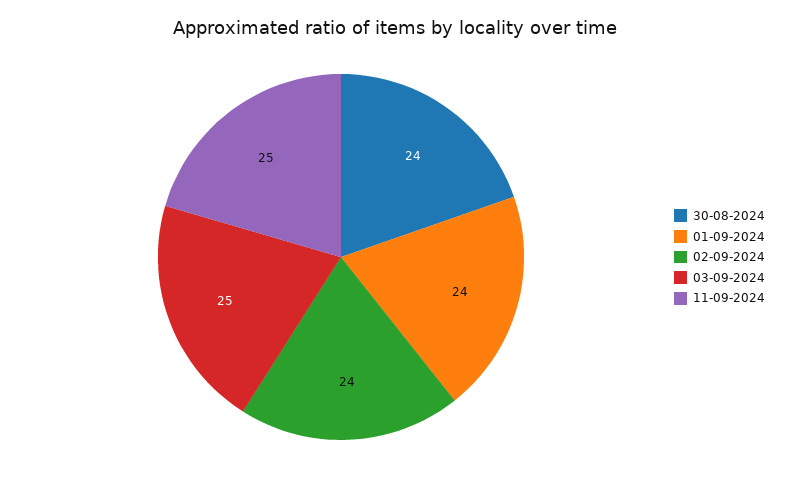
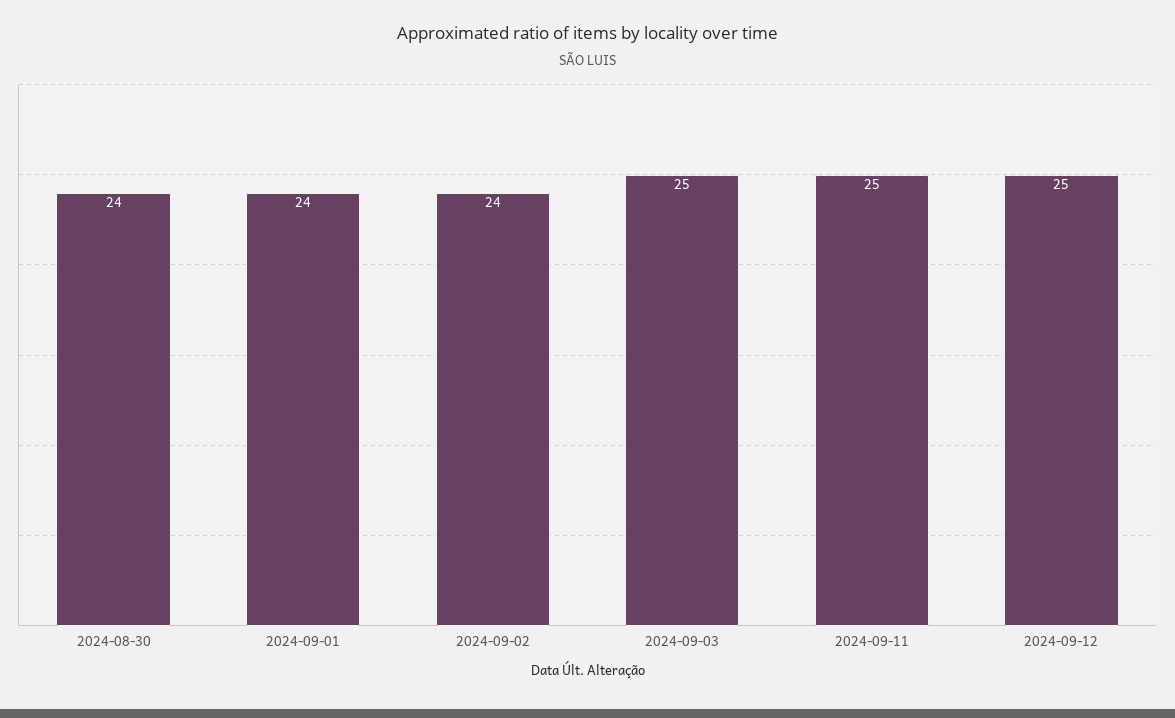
2024-09-12: none -> 25

